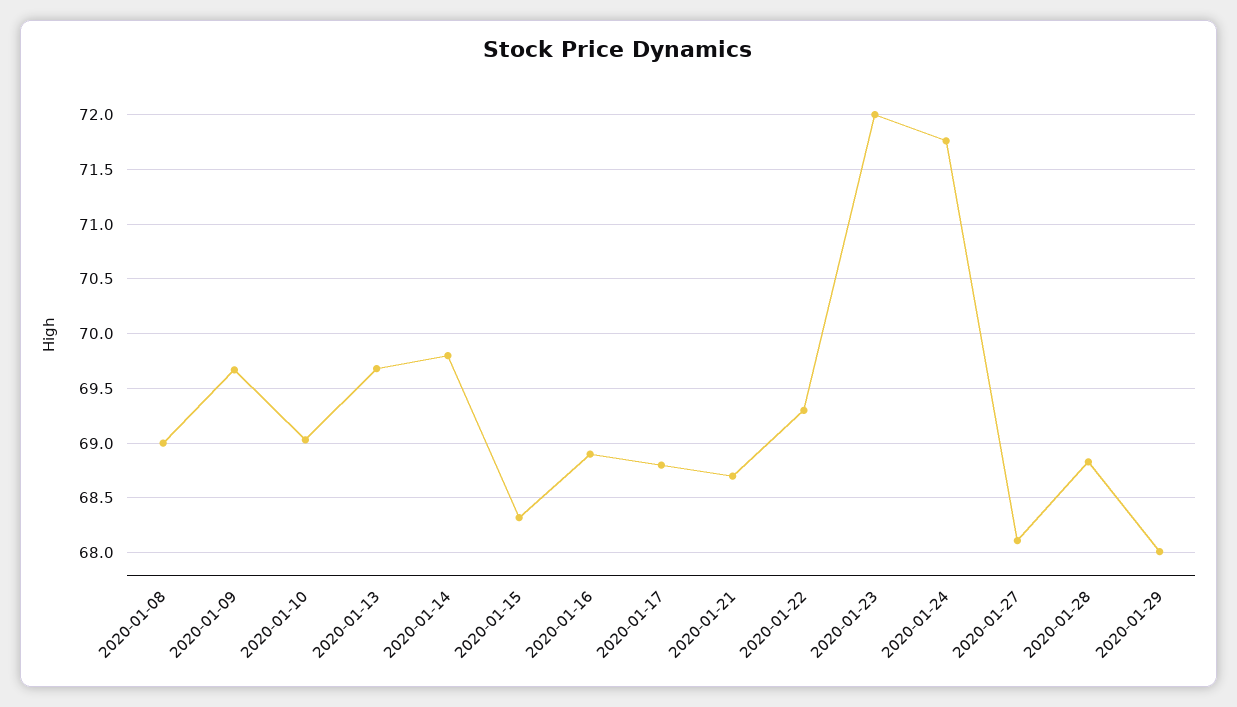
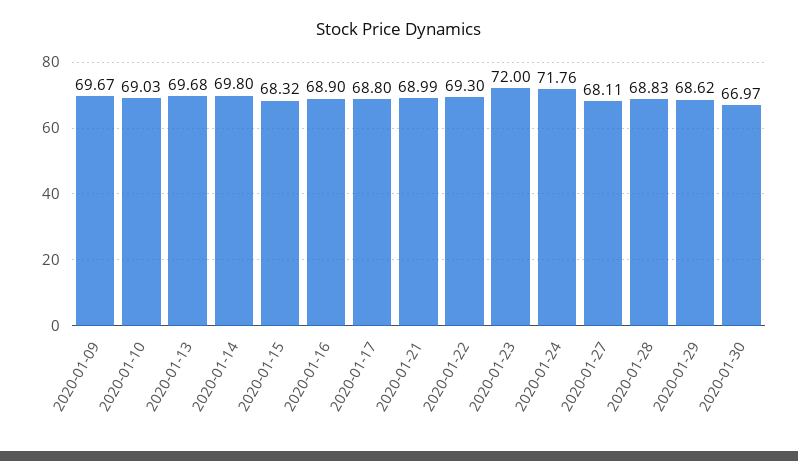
2020-01-08: 69 -> none
2020-01-21: 68.7 -> 68.99
2020-01-29: 68 -> 68.62
2020-01-30: none -> 66.97

